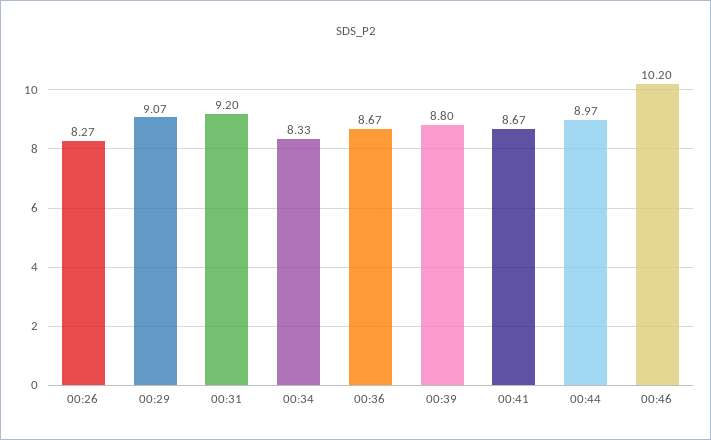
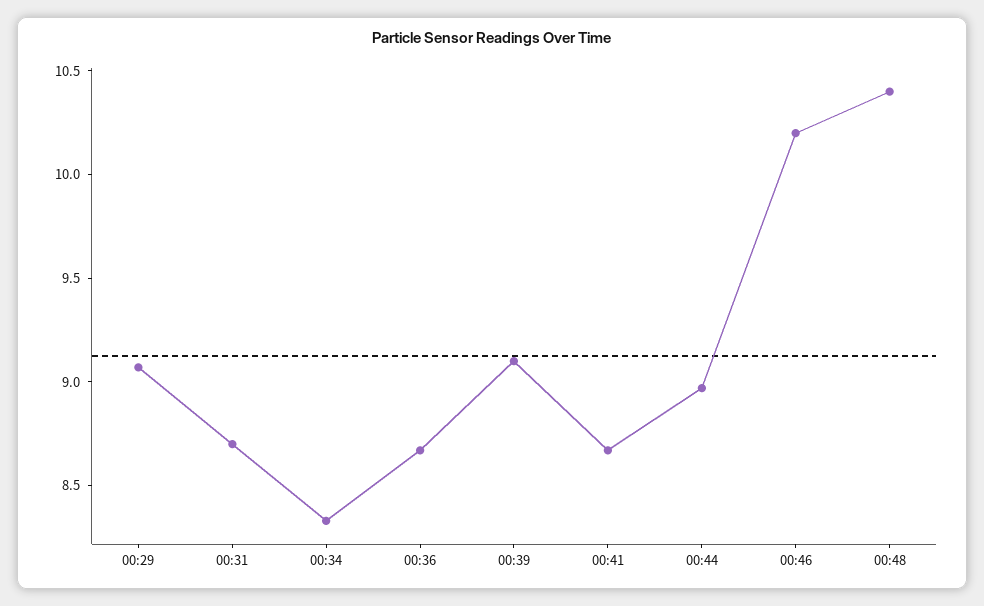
00:26: 8.27 -> none
00:31: 9.2 -> 8.7
00:39: 8.8 -> 9.1
00:48: none -> 10.4

